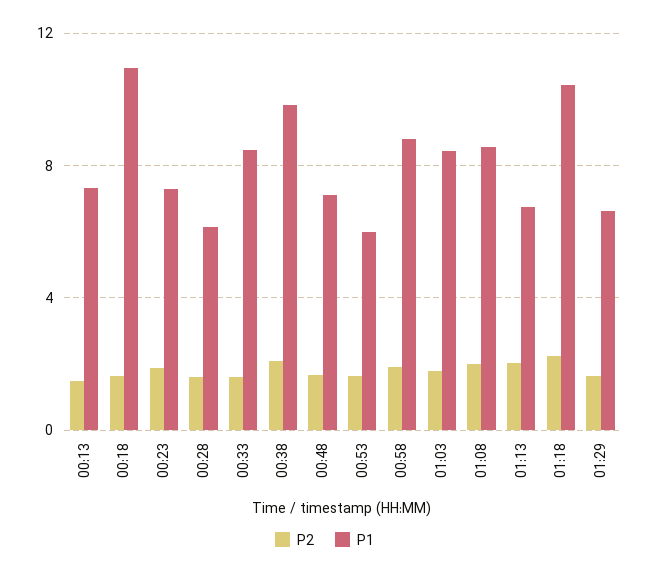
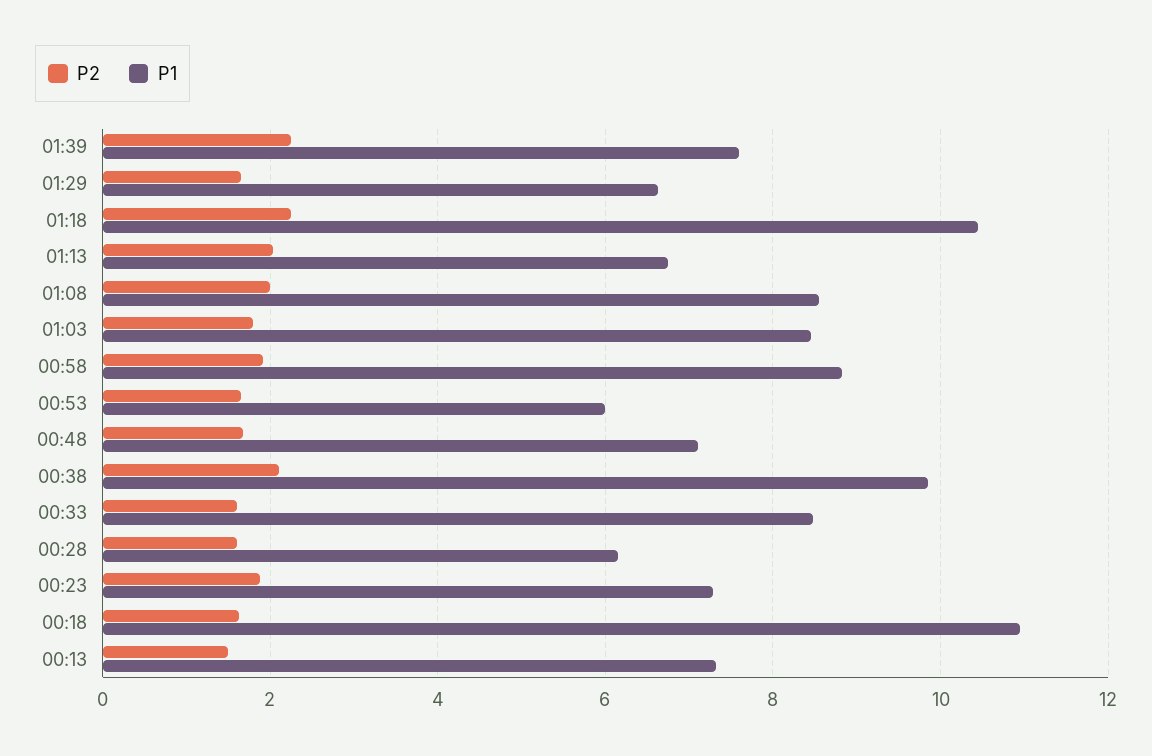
P2, 01:39: none -> 2.2
P1, 01:39: none -> 7.6

